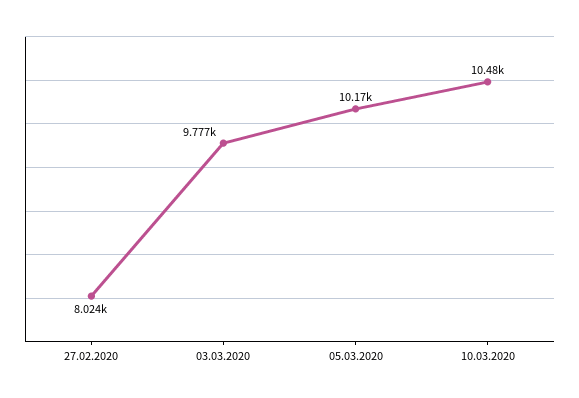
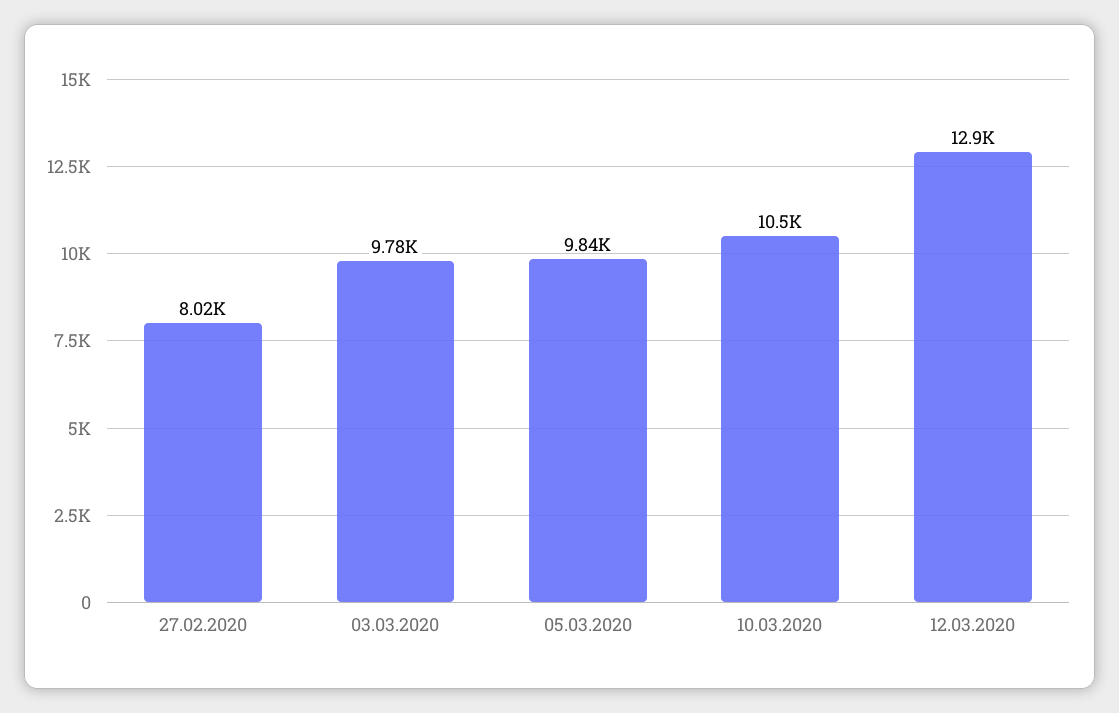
05.03.2020: 10170 -> 9840
12.03.2020: none -> 12900

